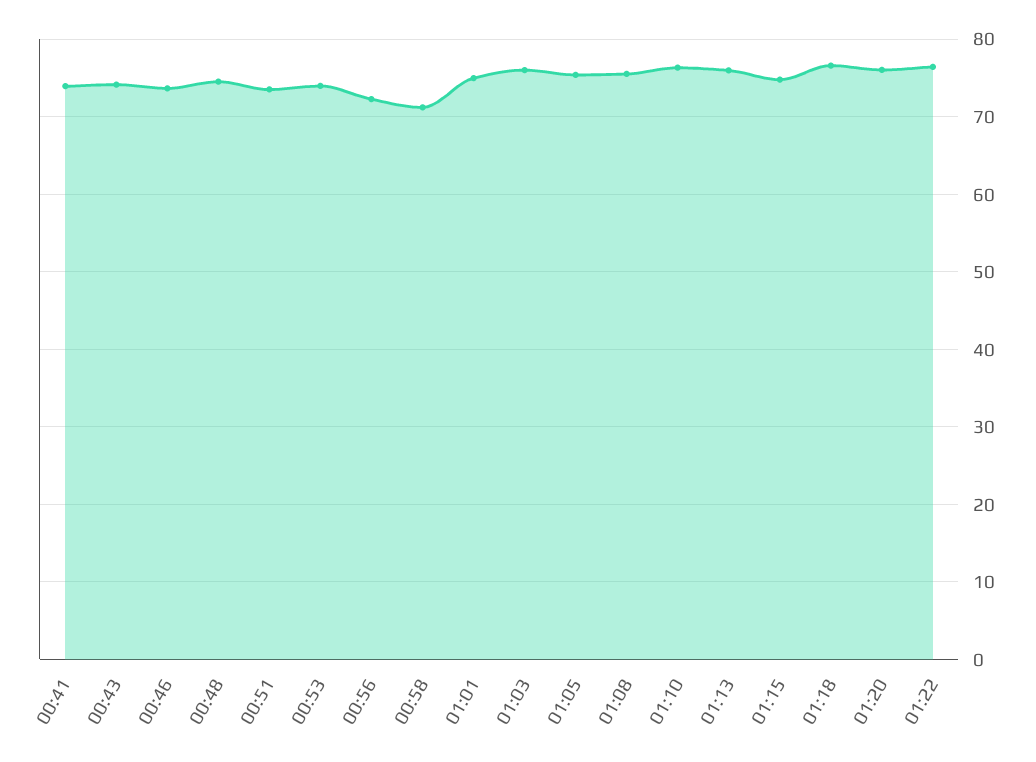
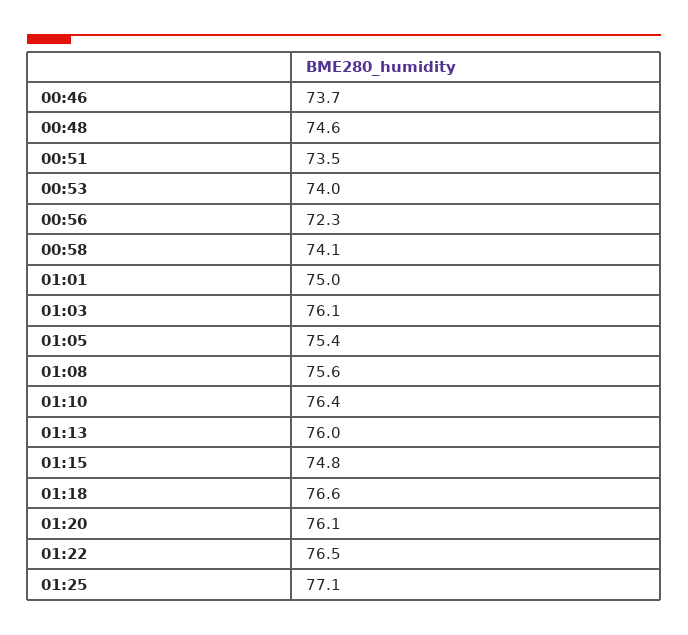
00:41: 74 -> none
00:43: 74 -> none
00:58: 71 -> 74.1
01:25: none -> 77.1

